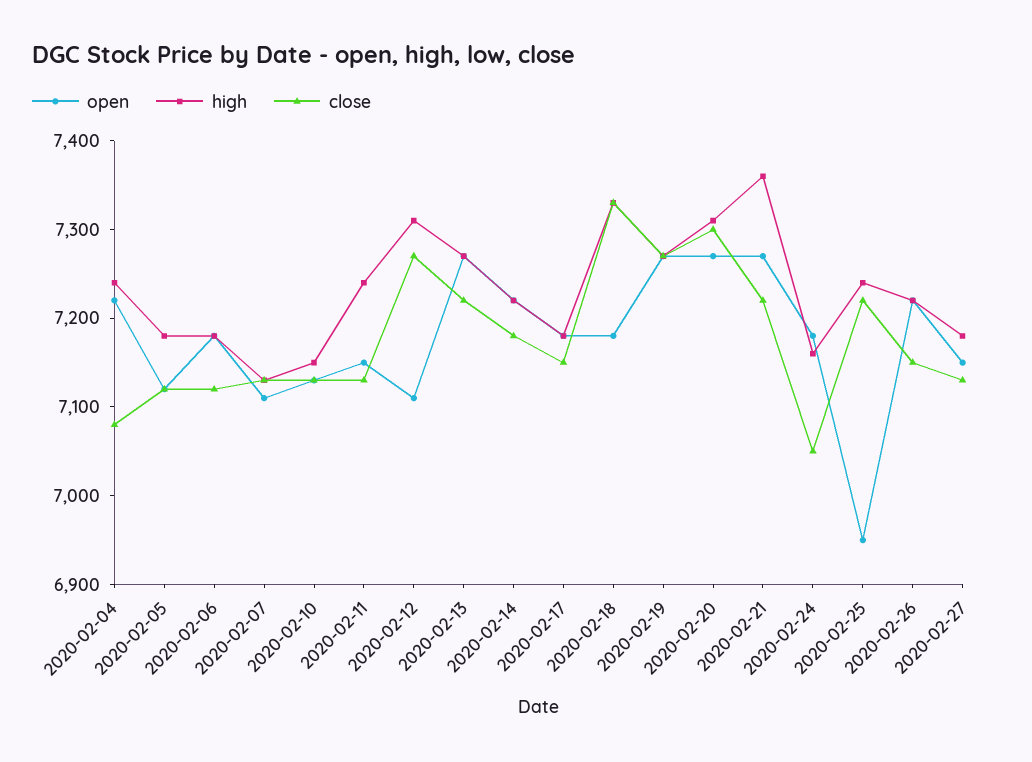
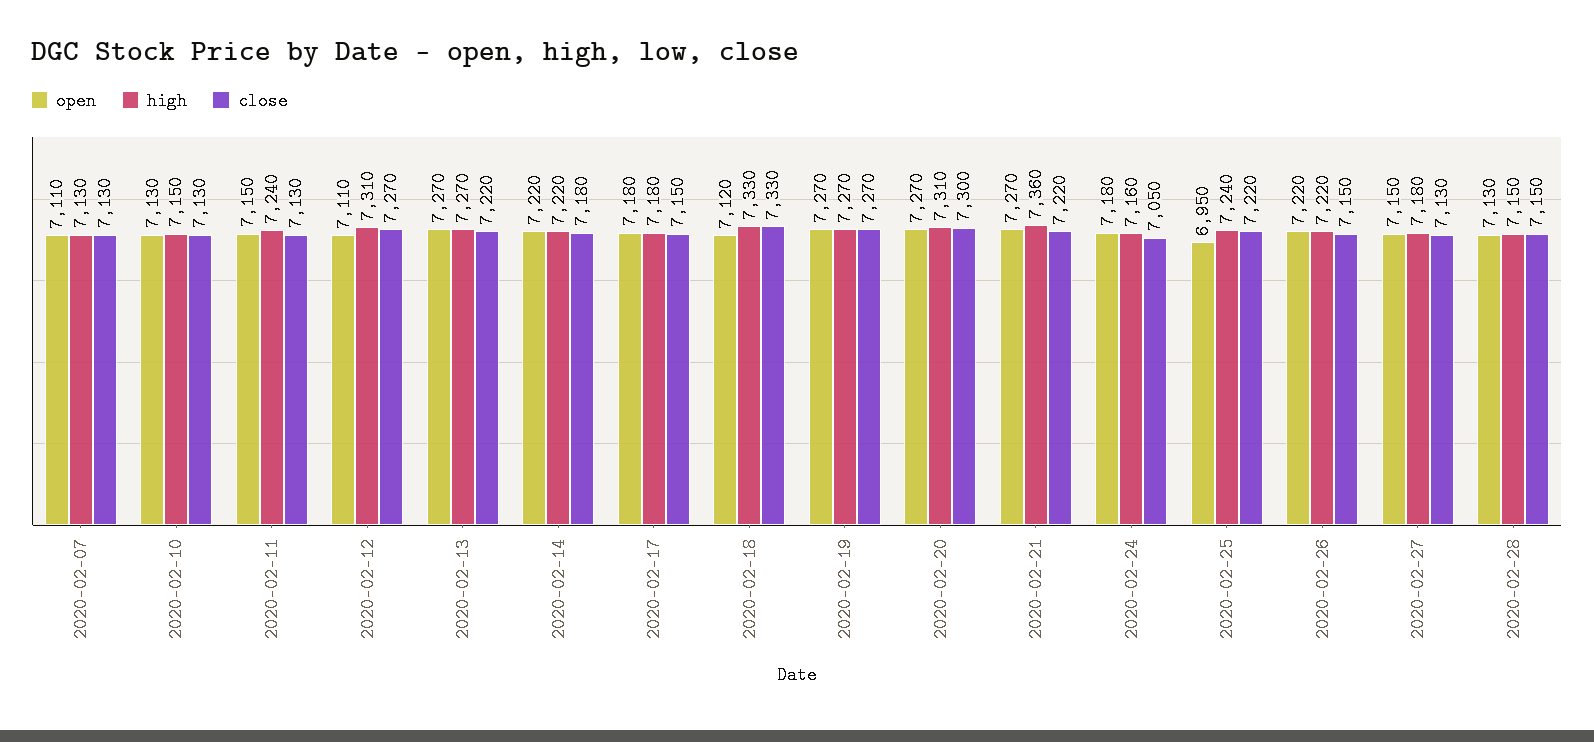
open, 2020-02-04: 7220 -> none
high, 2020-02-04: 7240 -> none
close, 2020-02-04: 7080 -> none
open, 2020-02-05: 7120 -> none
high, 2020-02-05: 7180 -> none
close, 2020-02-05: 7120 -> none
open, 2020-02-06: 7180 -> none
high, 2020-02-06: 7180 -> none
close, 2020-02-06: 7120 -> none
open, 2020-02-18: 7180 -> 7120
open, 2020-02-28: none -> 7130
high, 2020-02-28: none -> 7150
close, 2020-02-28: none -> 7150

